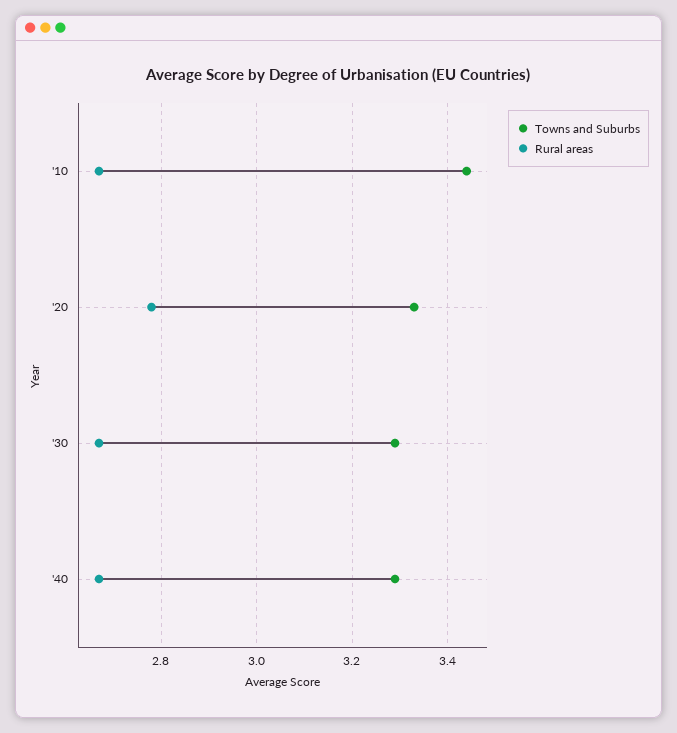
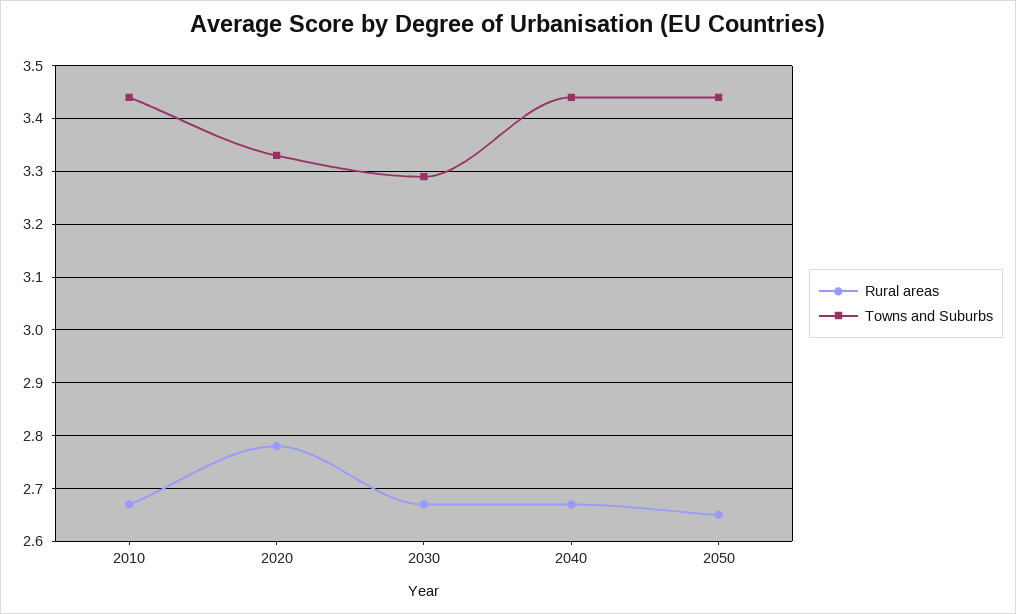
Towns and Suburbs, '40: 3.3 -> 3.45
Rural areas, 2050: none -> 2.65
Towns and Suburbs, 2050: none -> 3.45

